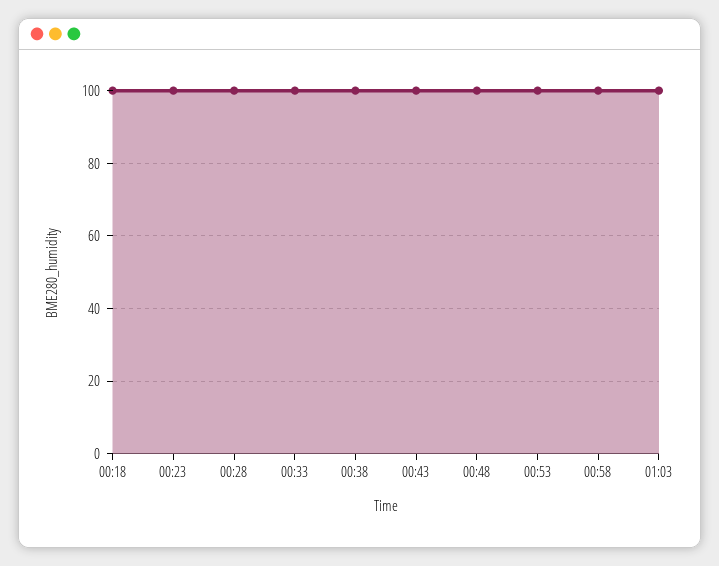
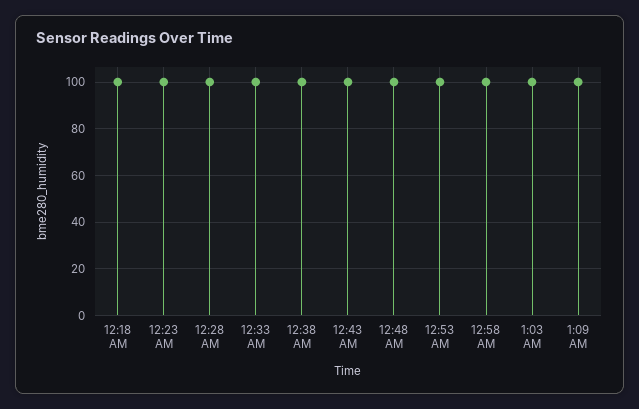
1:09 AM: none -> 100

